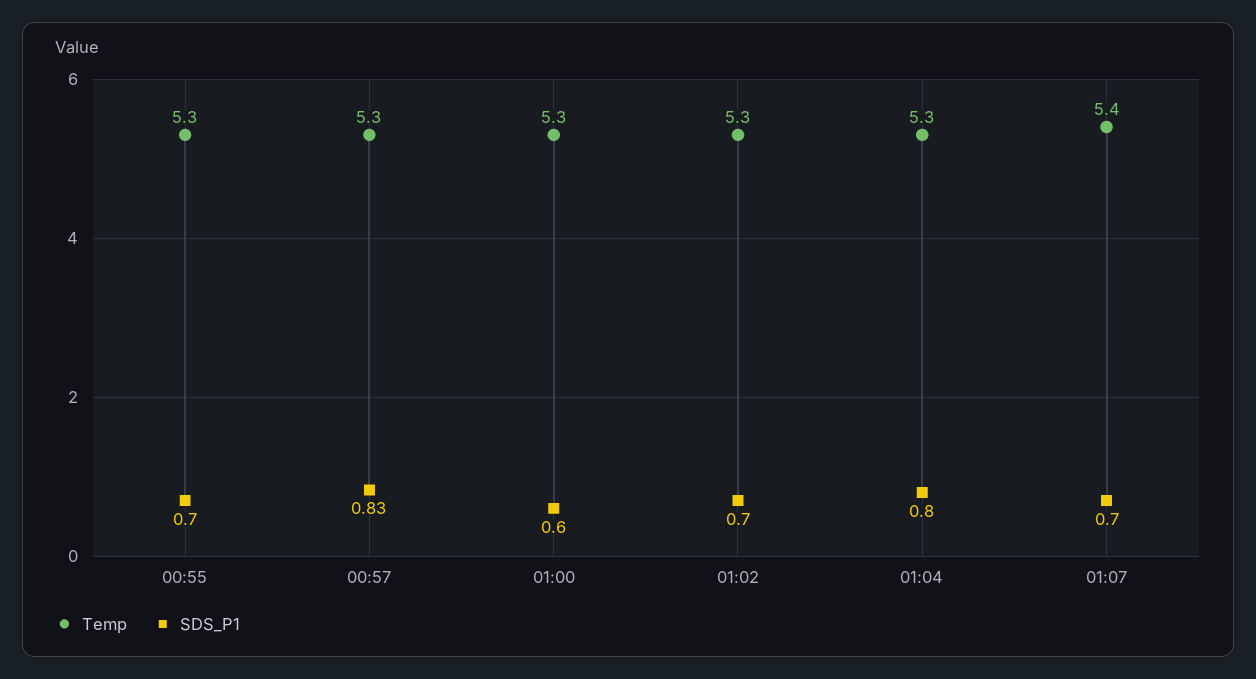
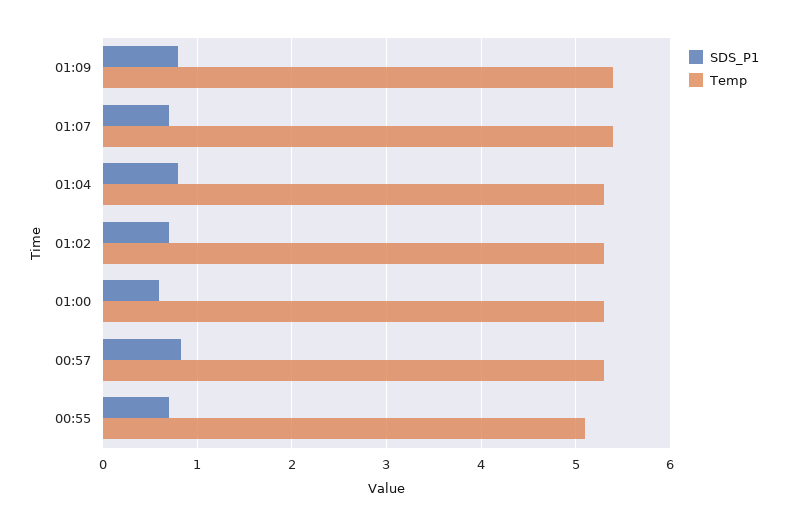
Temp, 00:55: 5.3 -> 5.1
SDS_P1, 01:09: none -> 0.8
Temp, 01:09: none -> 5.4

